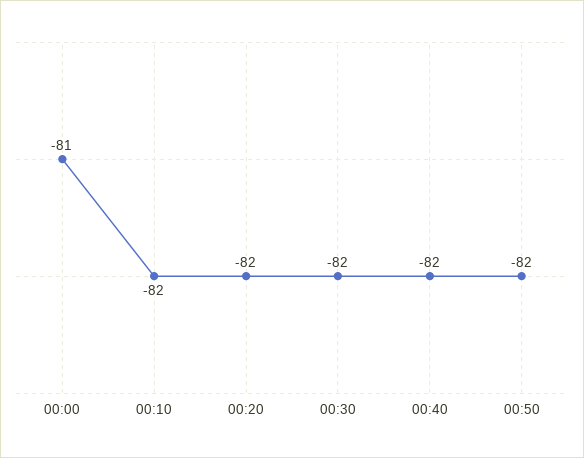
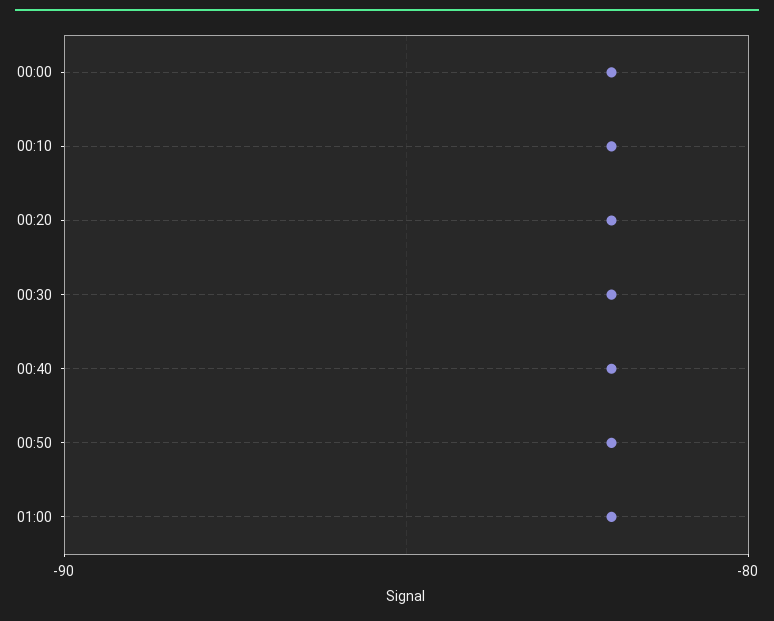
00:00: -81 -> -82
01:00: none -> -82

